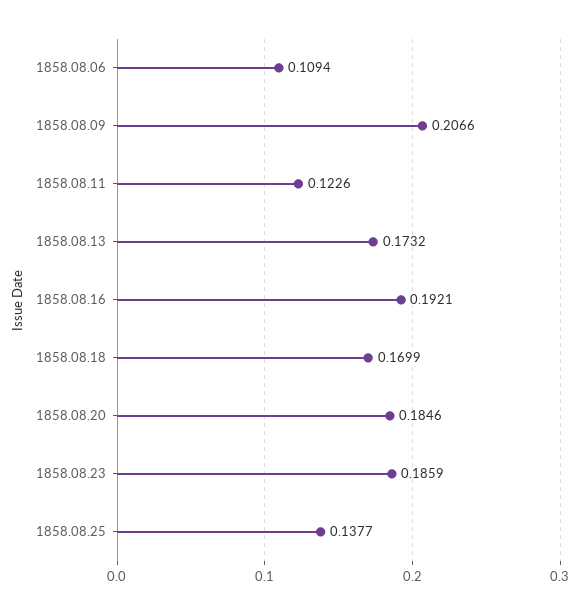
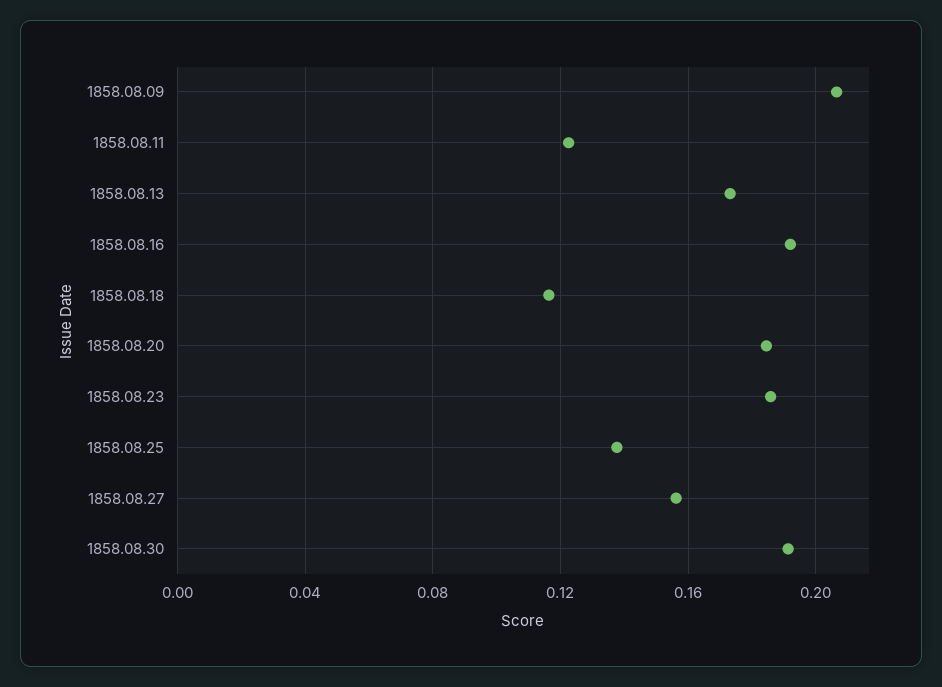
1858.08.06: 0.1094 -> none
1858.08.18: 0.1699 -> 0.115
1858.08.27: none -> 0.155
1858.08.30: none -> 0.19

